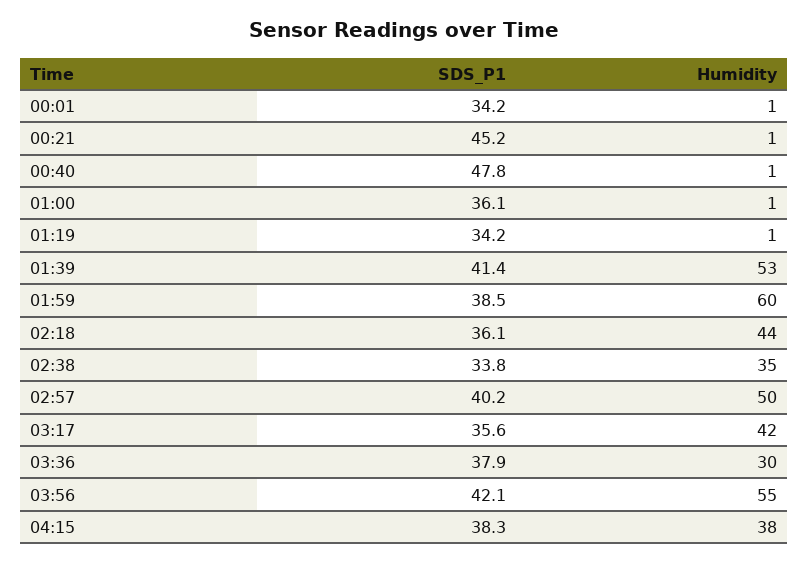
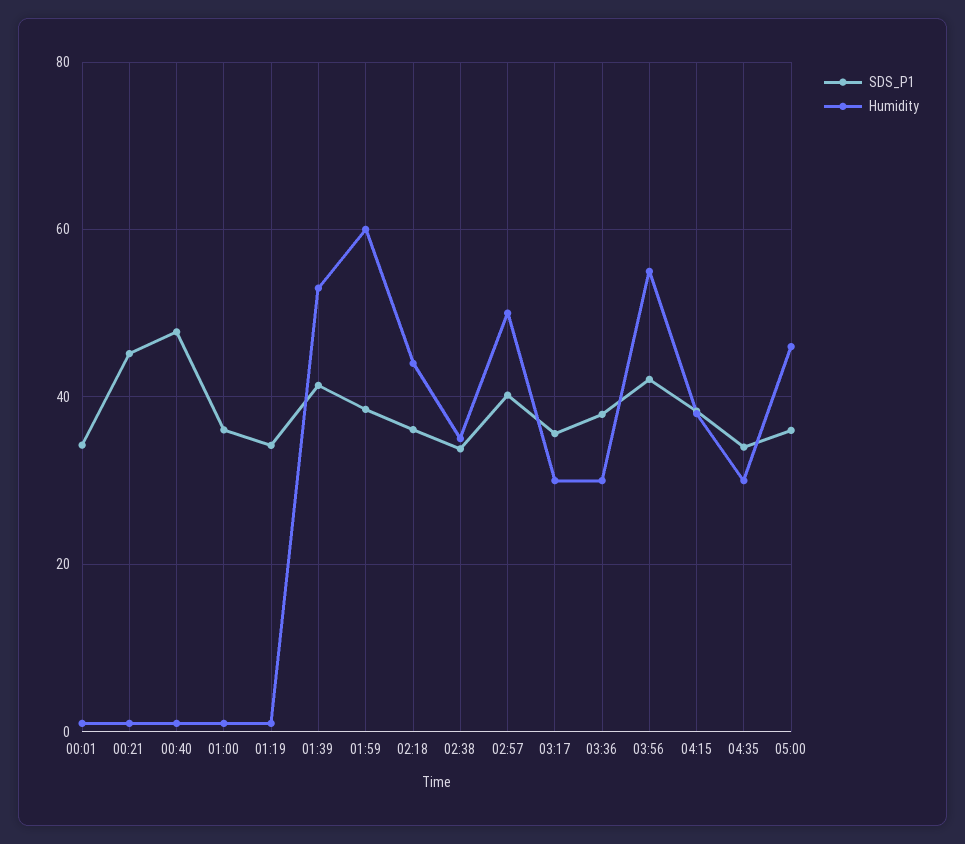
Humidity, 03:17: 42 -> 30
SDS_P1, 04:35: none -> 34
Humidity, 04:35: none -> 30
SDS_P1, 05:00: none -> 36
Humidity, 05:00: none -> 46

